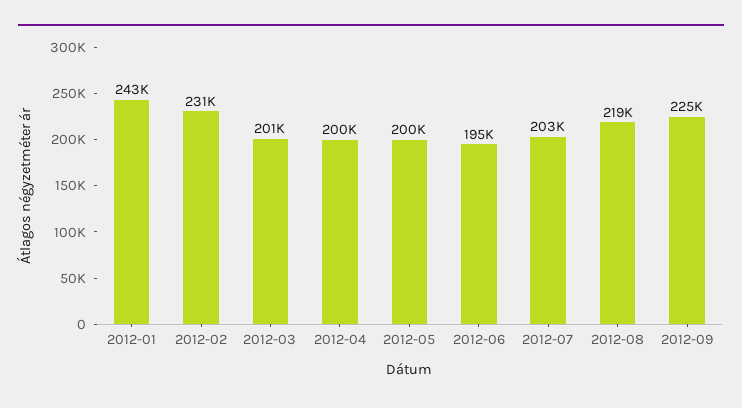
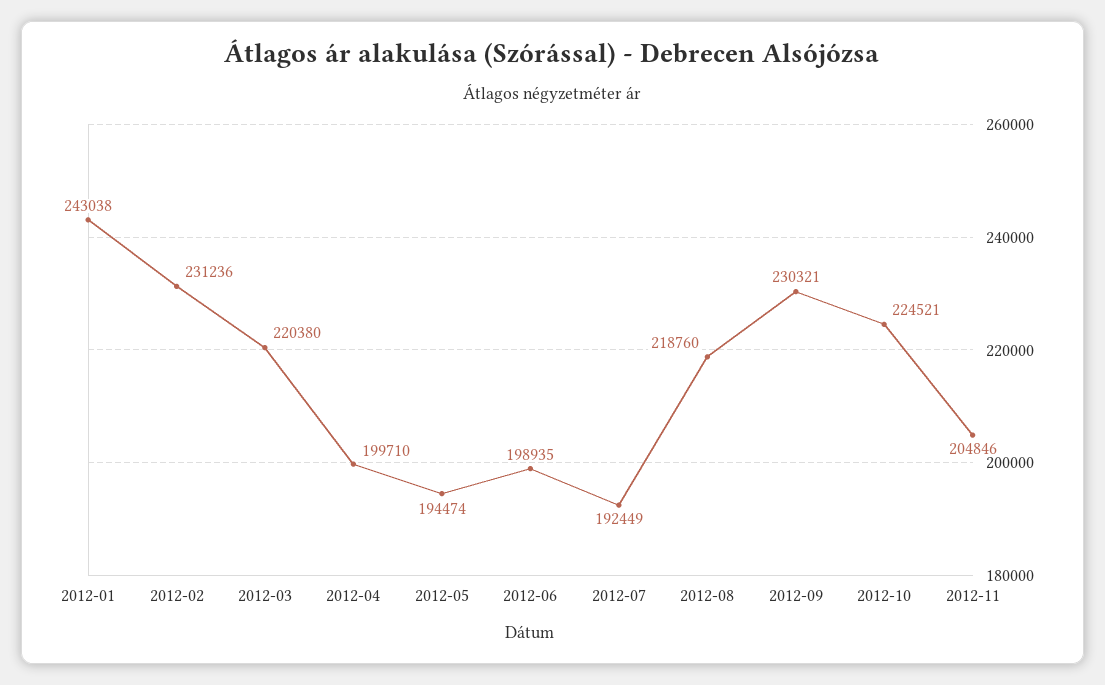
2012-03: 201000 -> 220380
2012-05: 200000 -> 194474
2012-06: 195000 -> 198935
2012-07: 203000 -> 192449
2012-09: 225000 -> 230321
2012-10: none -> 224521
2012-11: none -> 204846

